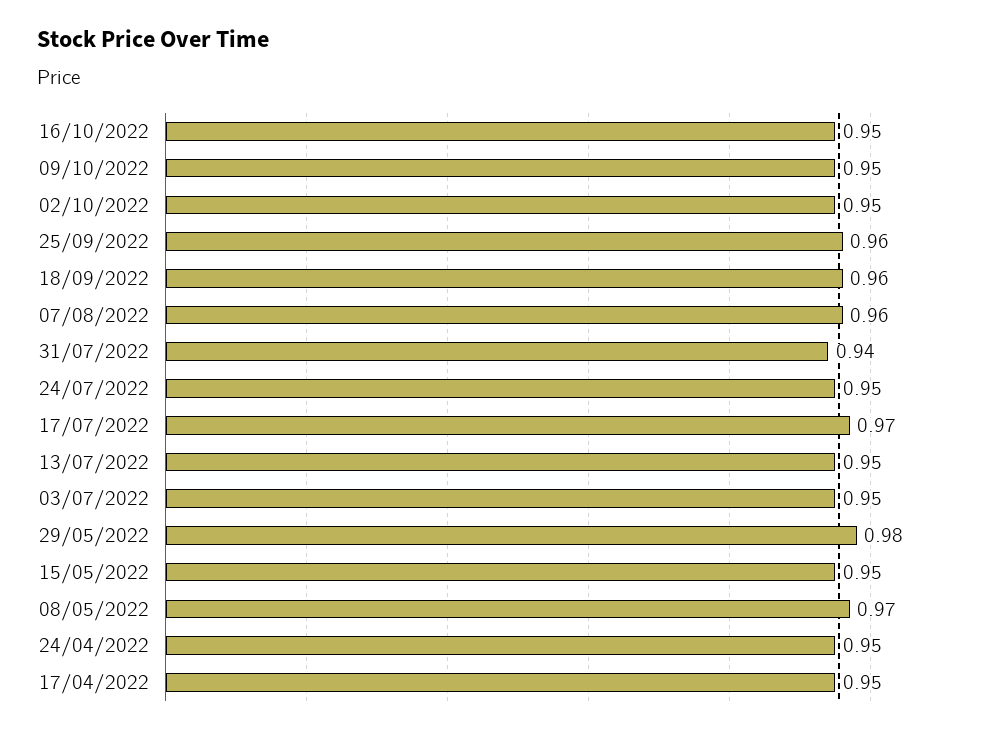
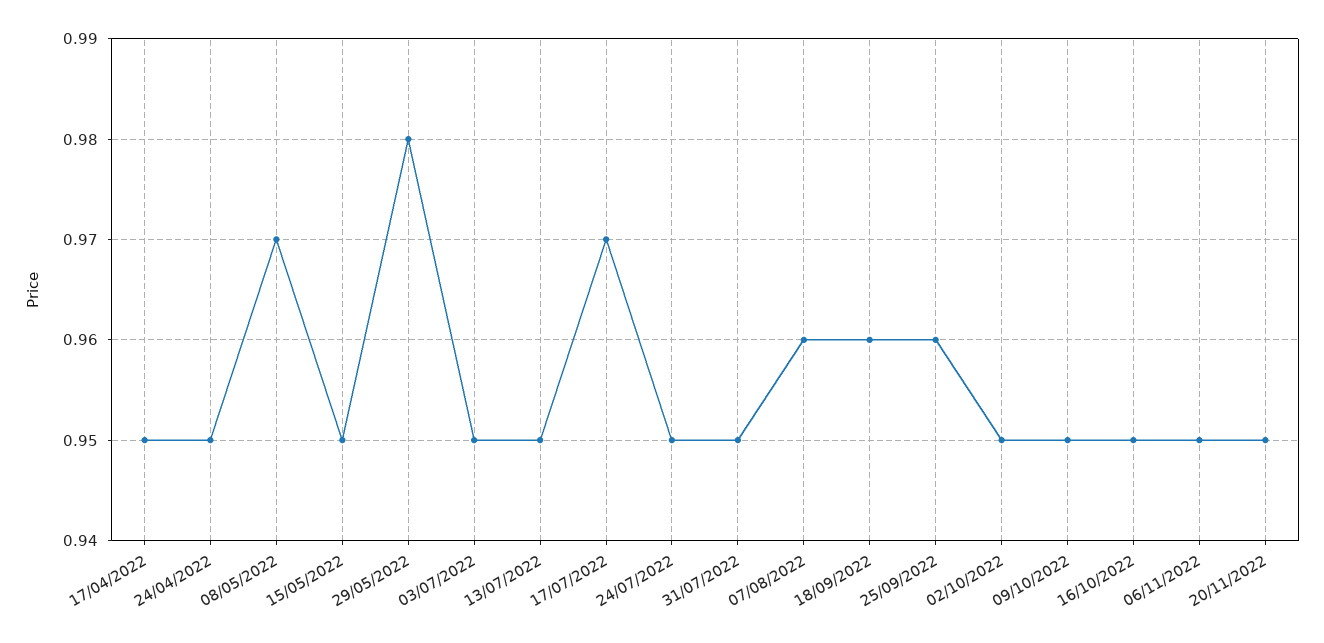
31/07/2022: 0.94 -> 0.95
06/11/2022: none -> 0.95
20/11/2022: none -> 0.95

